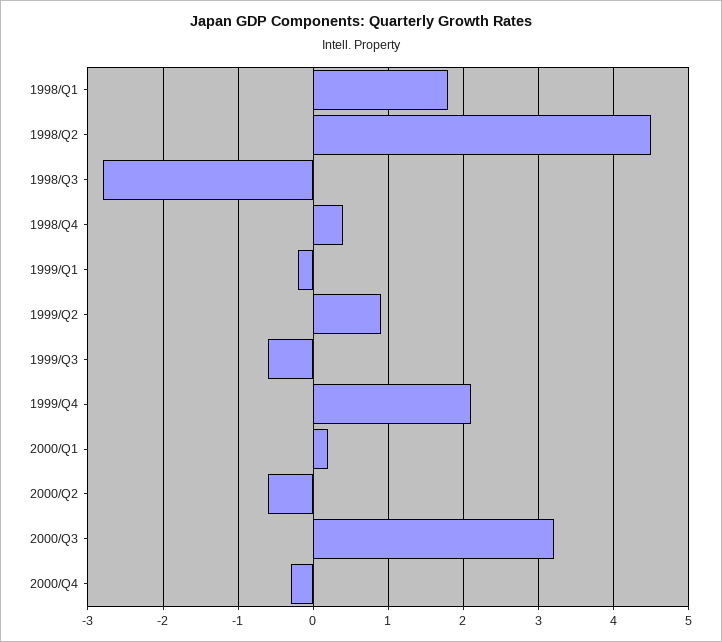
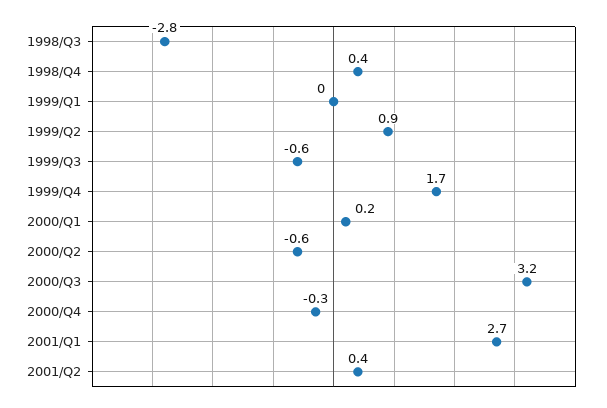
1998/Q1: 1.8 -> none
1998/Q2: 4.5 -> none
1999/Q1: -0.2 -> 0
1999/Q4: 2.1 -> 1.7
2001/Q1: none -> 2.7
2001/Q2: none -> 0.4

